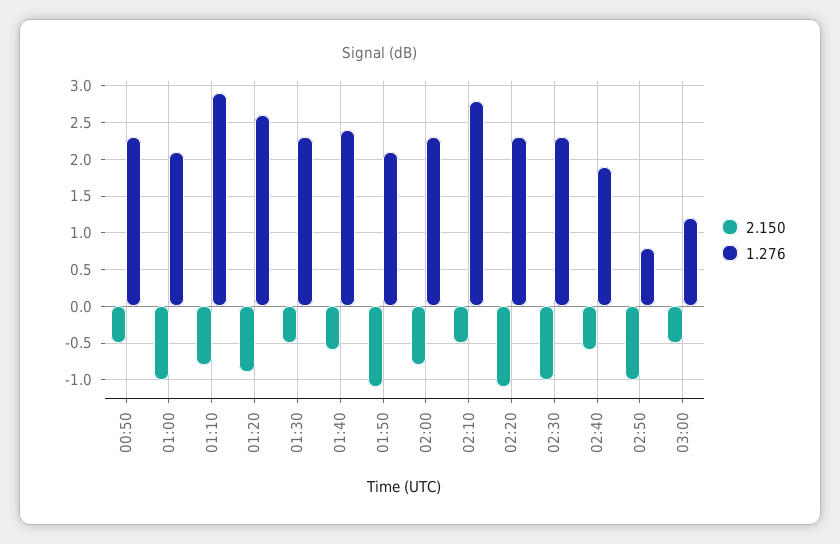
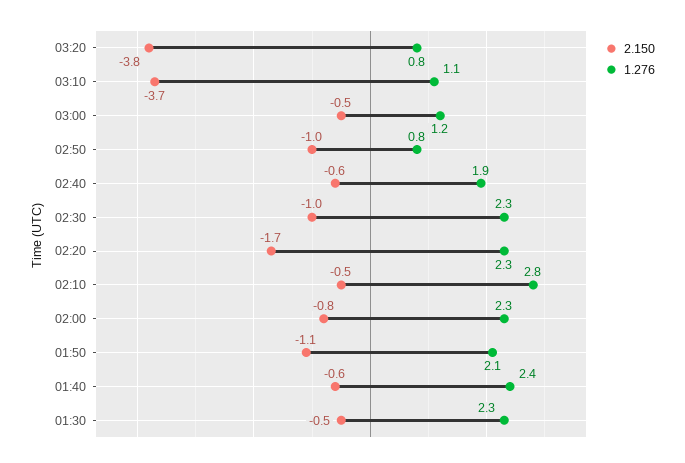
2.150, 00:50: -0.5 -> none
1.276, 00:50: 2.3 -> none
2.150, 01:00: -1 -> none
1.276, 01:00: 2.1 -> none
2.150, 01:10: -0.8 -> none
1.276, 01:10: 2.9 -> none
2.150, 01:20: -0.9 -> none
1.276, 01:20: 2.6 -> none
2.150, 02:20: -1.1 -> -1.7
2.150, 03:20: none -> -3.8
1.276, 03:20: none -> 0.8
2.150, 03:10: none -> -3.7
1.276, 03:10: none -> 1.1

